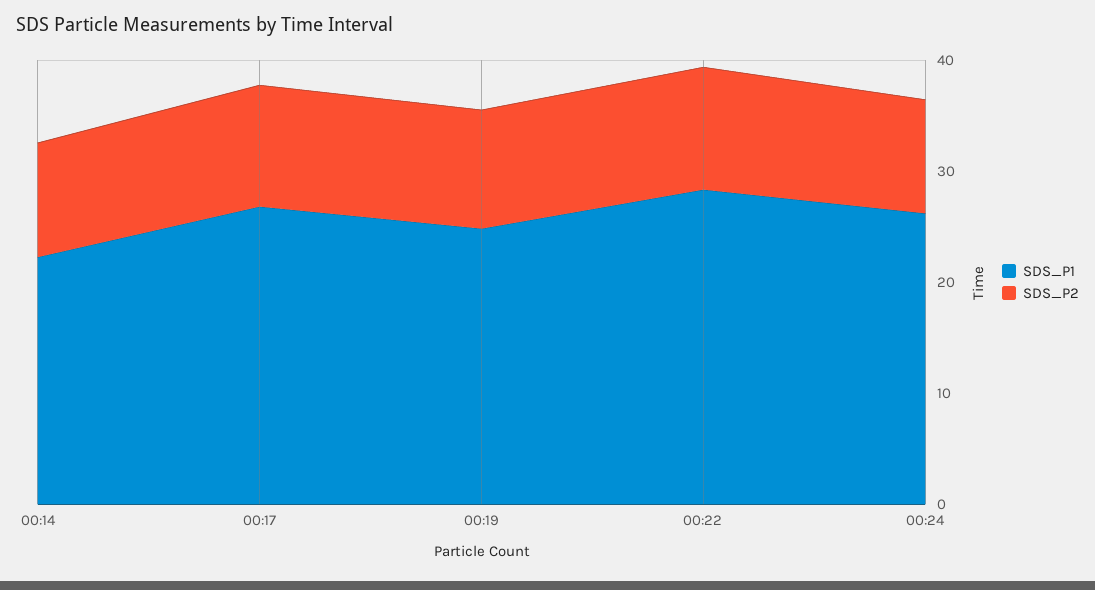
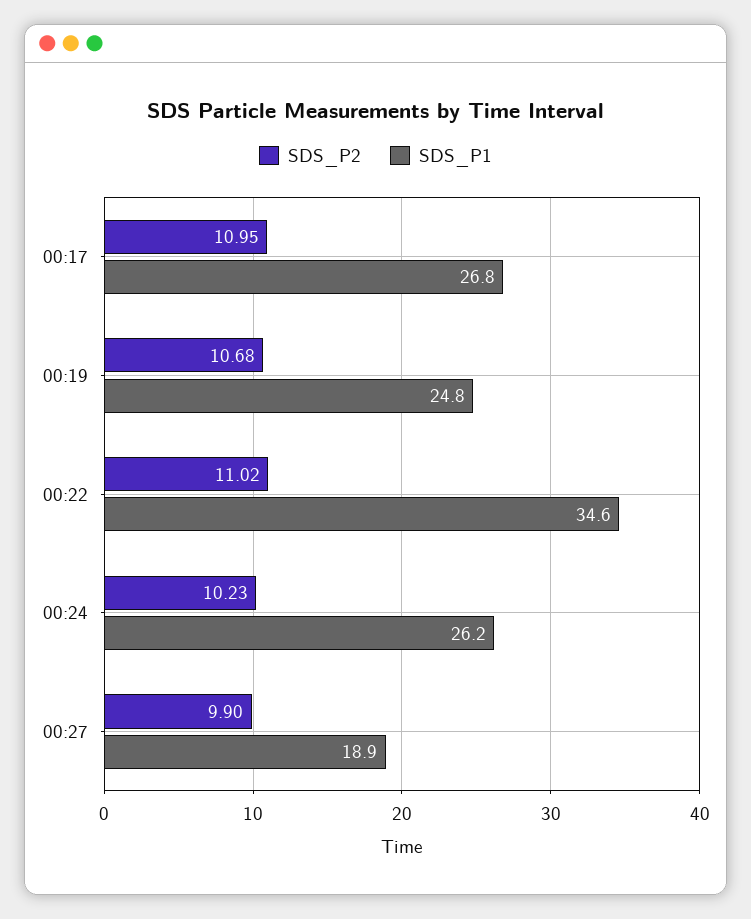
SDS_P1, 00:14: 22 -> none
SDS_P2, 00:14: 10 -> none
SDS_P1, 00:22: 28 -> 34.6
SDS_P2, 00:27: none -> 9.9
SDS_P1, 00:27: none -> 18.9

